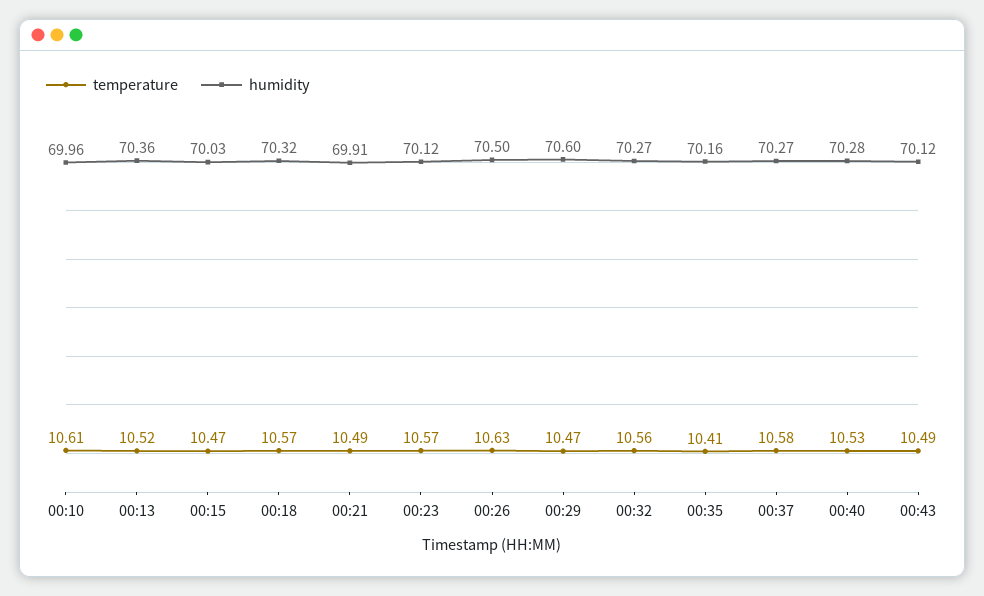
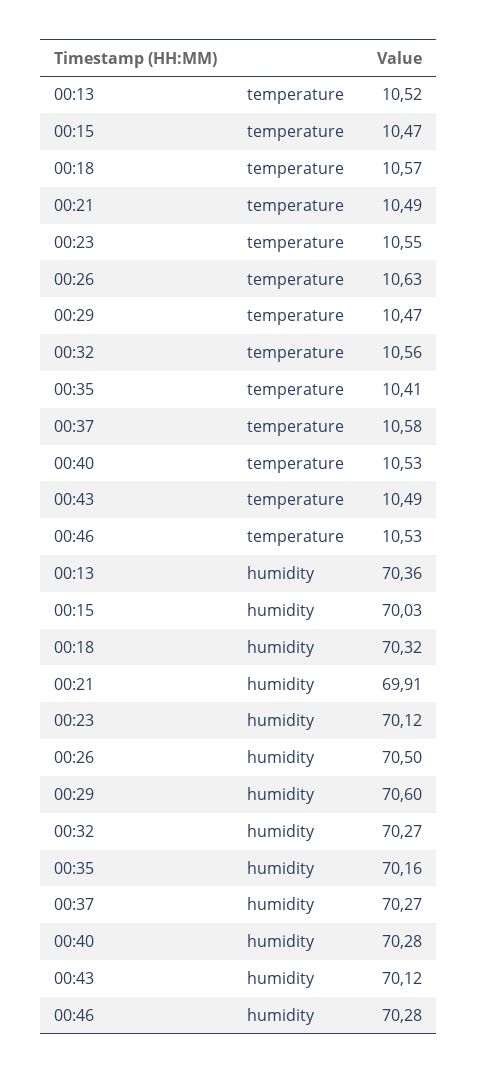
temperature, 00:10: 10.61 -> none
humidity, 00:10: 69.96 -> none
temperature, 00:23: 10.57 -> 10.55
temperature, 00:46: none -> 10.53
humidity, 00:46: none -> 70.28

